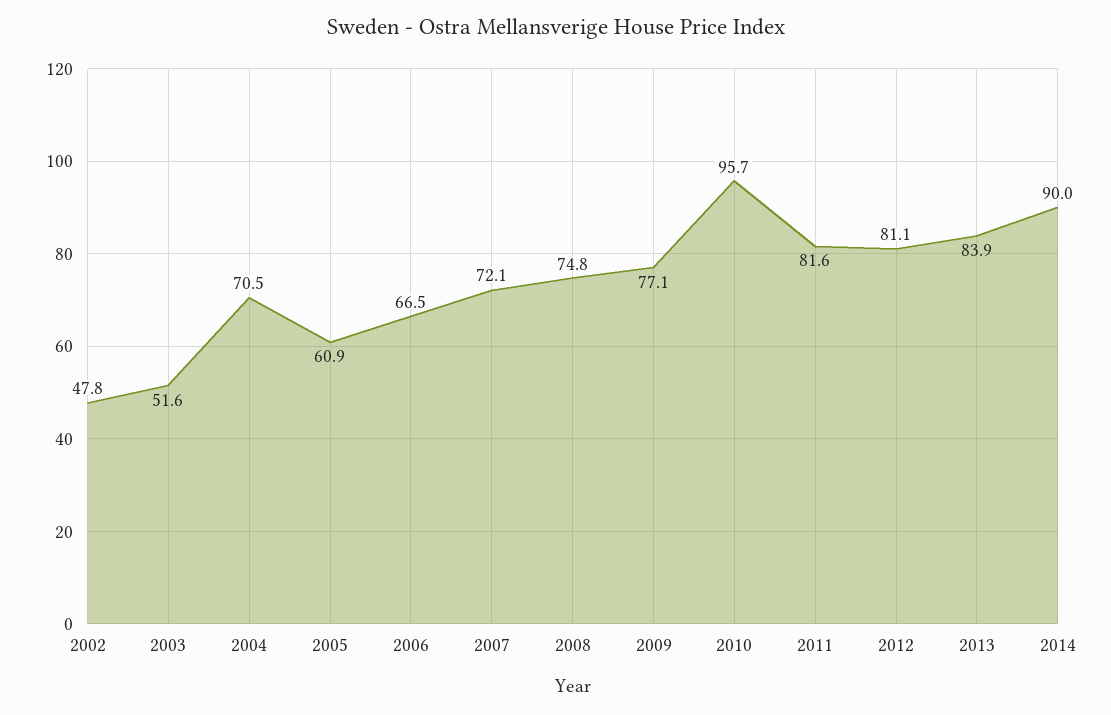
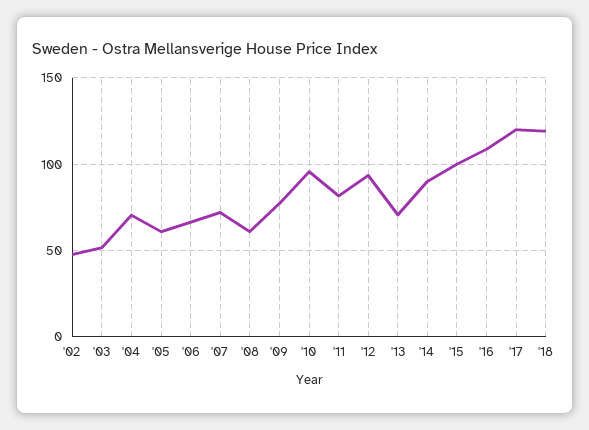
2008: 74.8 -> 60
2012: 81.1 -> 95
2013: 83.9 -> 70
'15: none -> 100
'16: none -> 110
'17: none -> 120
'18: none -> 120

